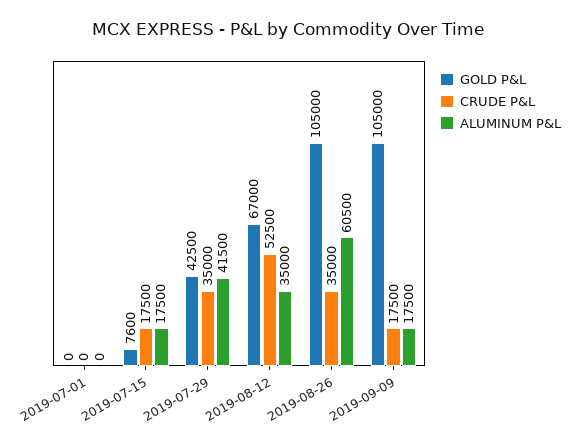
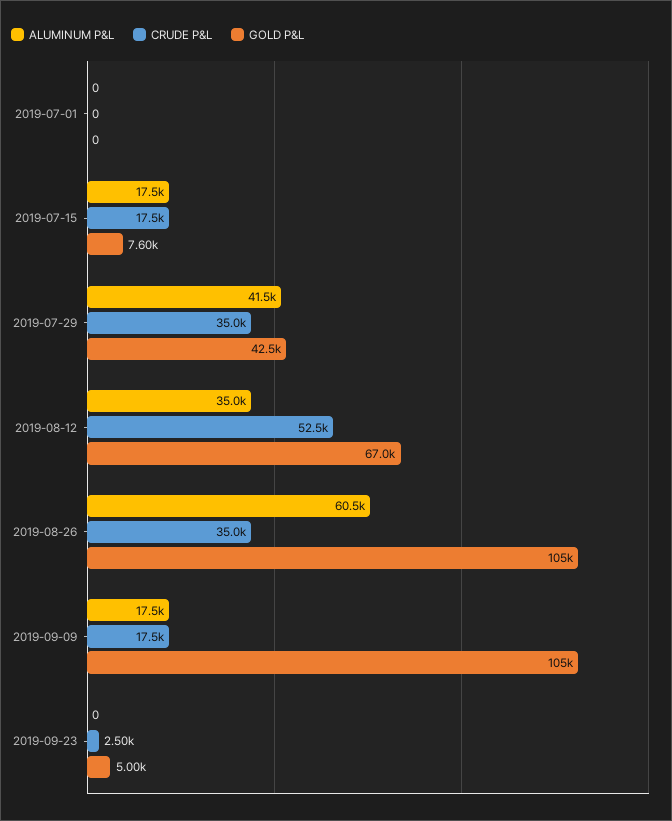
ALUMINUM P&L, 2019-09-23: none -> 0
CRUDE P&L, 2019-09-23: none -> 2500
GOLD P&L, 2019-09-23: none -> 5000

